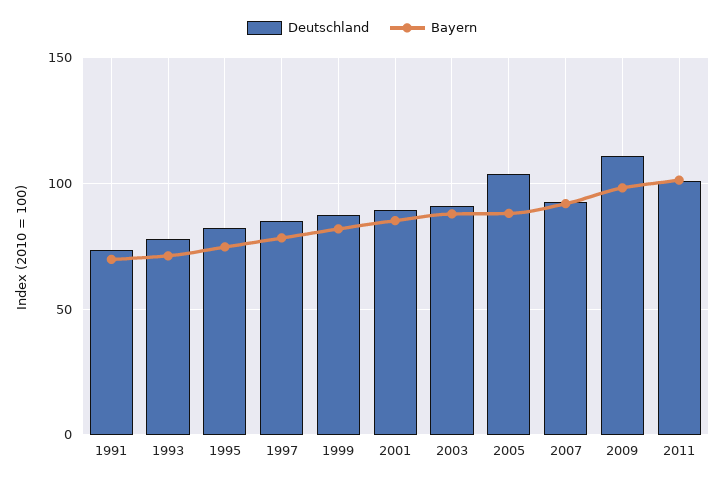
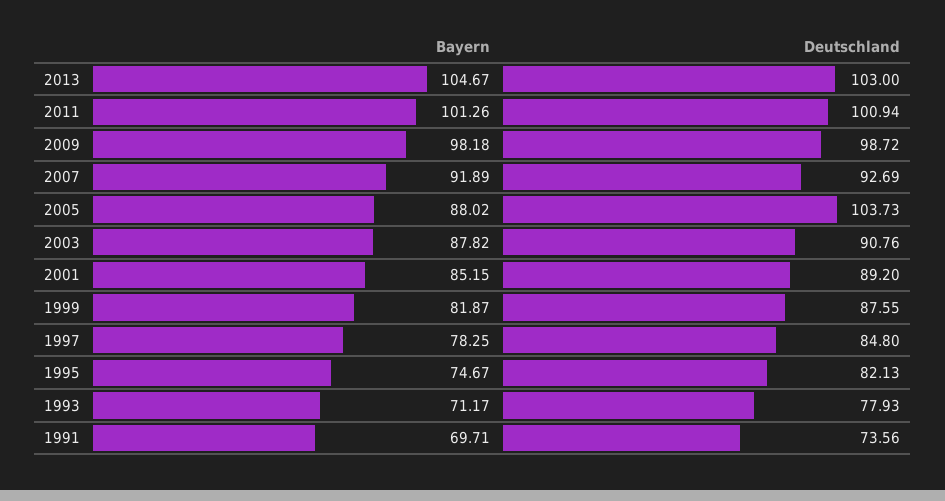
Deutschland, 2009: 110 -> 98.72
Bayern, 2013: none -> 104.67
Deutschland, 2013: none -> 103

